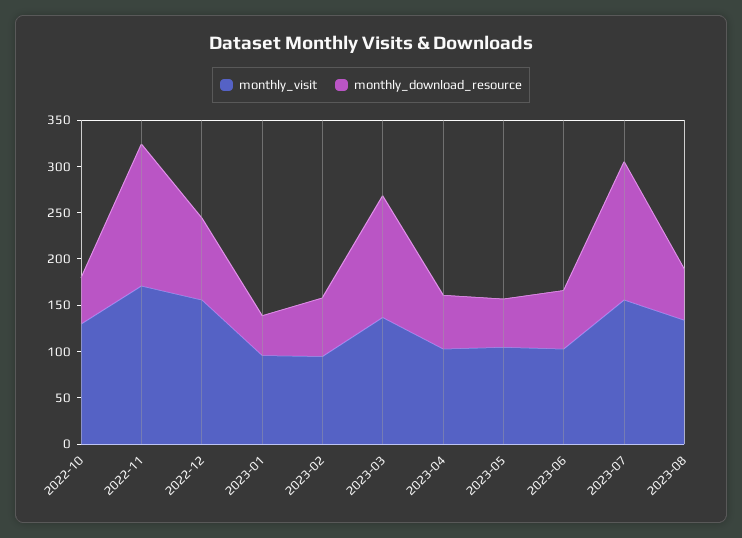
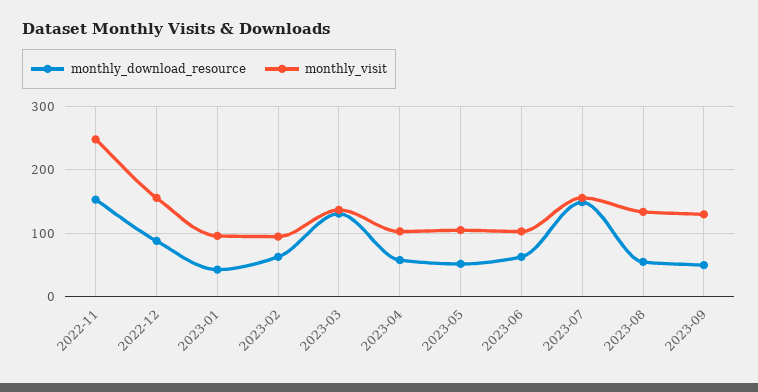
monthly_visit, 2022-10: 130 -> none
monthly_download_resource, 2022-10: 50 -> none
monthly_visit, 2022-11: 170 -> 250
monthly_download_resource, 2023-09: none -> 50
monthly_visit, 2023-09: none -> 130

